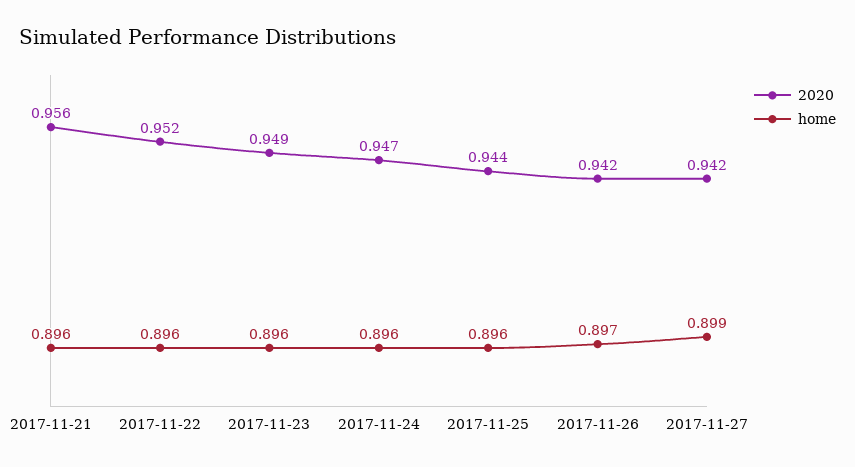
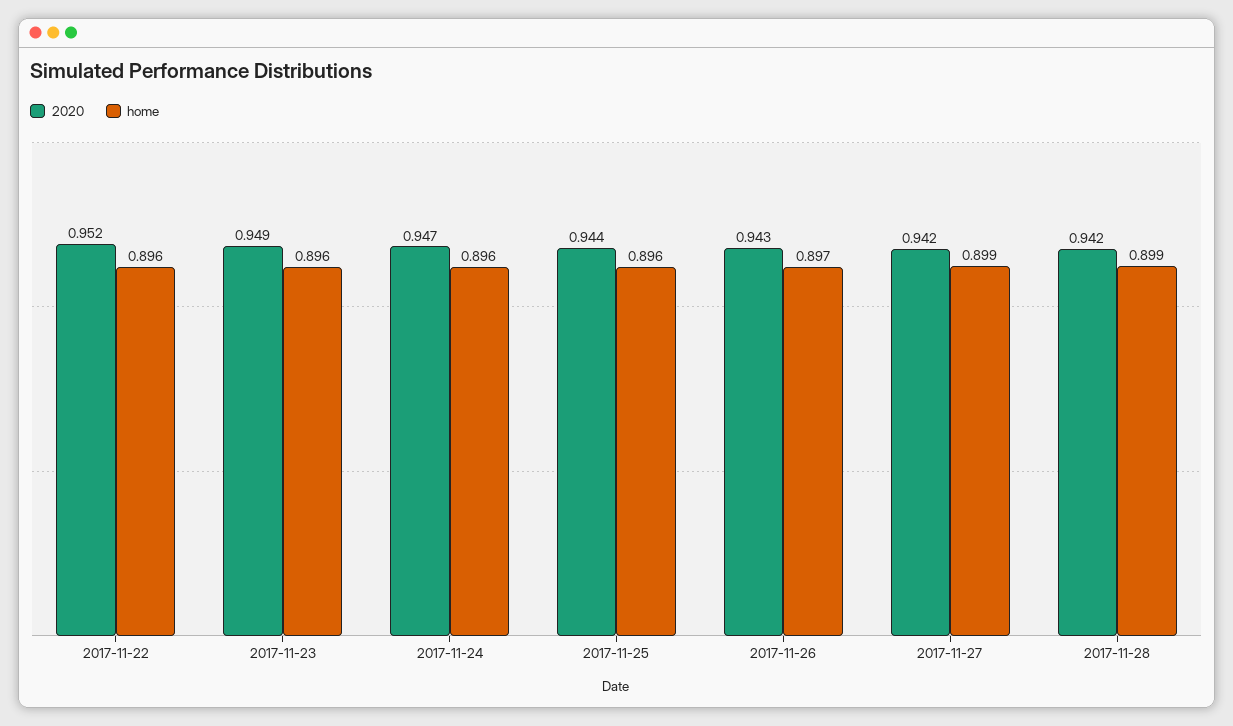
2020, 2017-11-21: 0.956 -> none
home, 2017-11-21: 0.896 -> none
2020, 2017-11-26: 0.942 -> 0.943
2020, 2017-11-28: none -> 0.942
home, 2017-11-28: none -> 0.899

